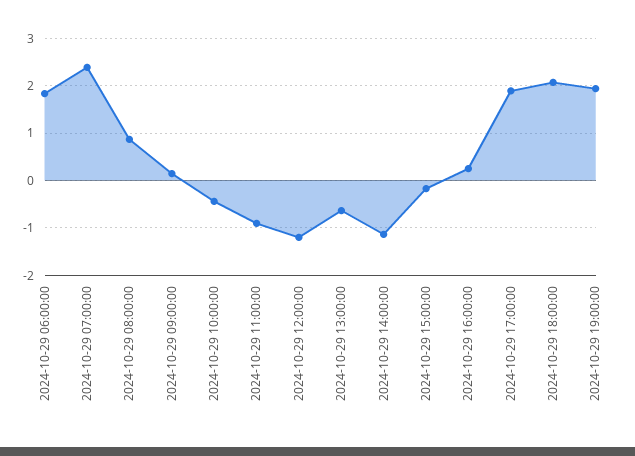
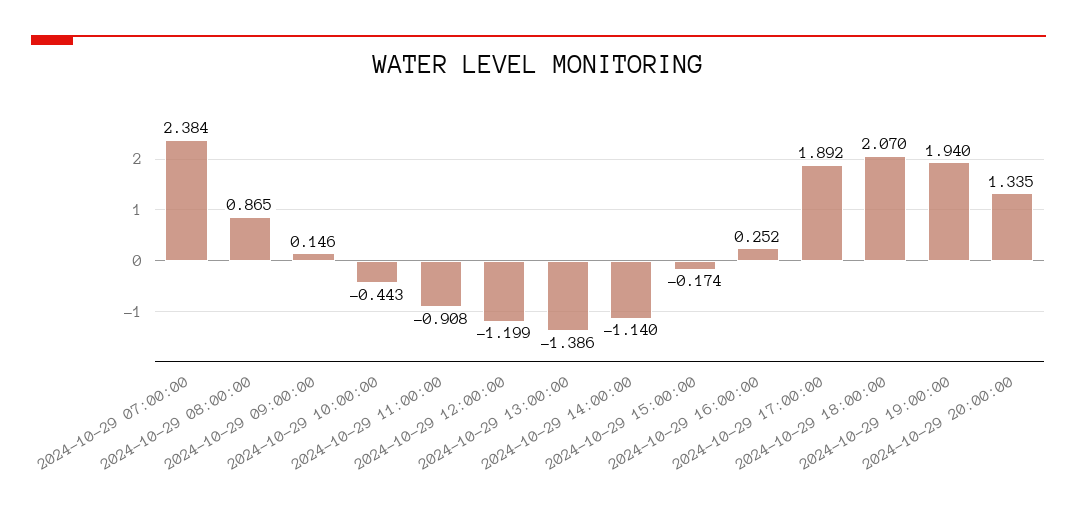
2024-10-29 06:00:00: 1.8 -> none
2024-10-29 13:00:00: -0.6 -> -1.386
2024-10-29 20:00:00: none -> 1.335

